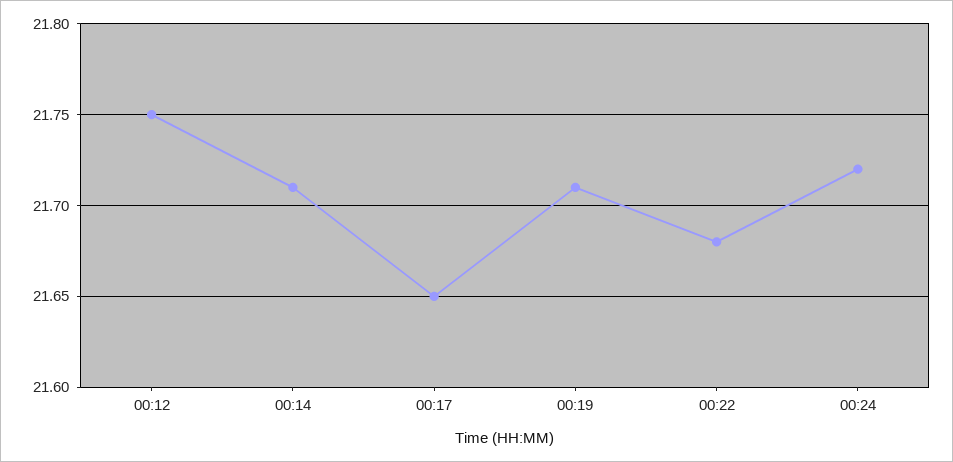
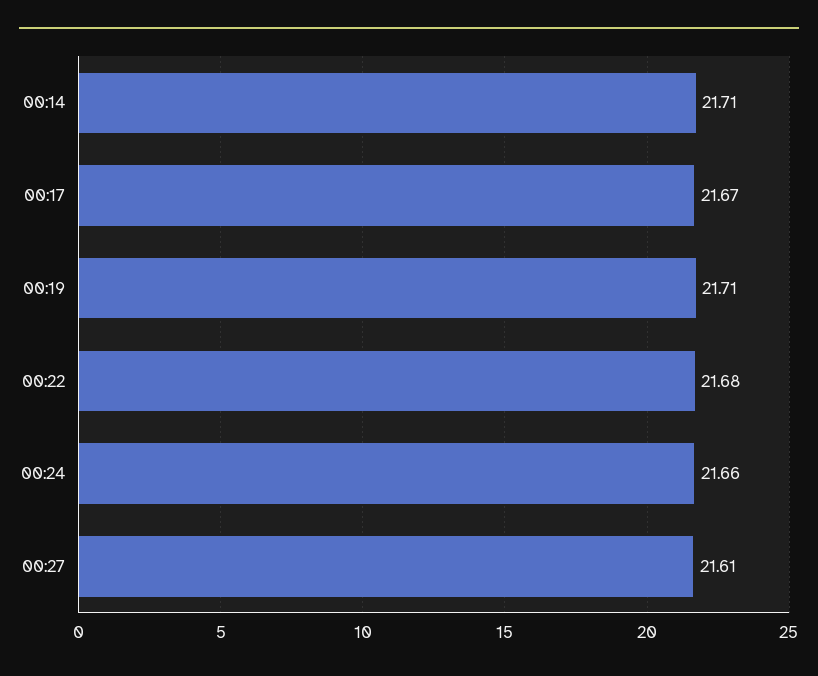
00:12: 21.75 -> none
00:17: 21.65 -> 21.67
00:24: 21.72 -> 21.66
00:27: none -> 21.61

